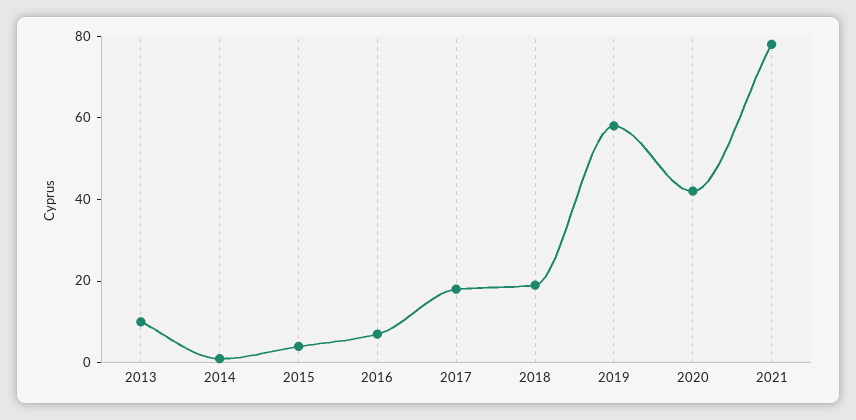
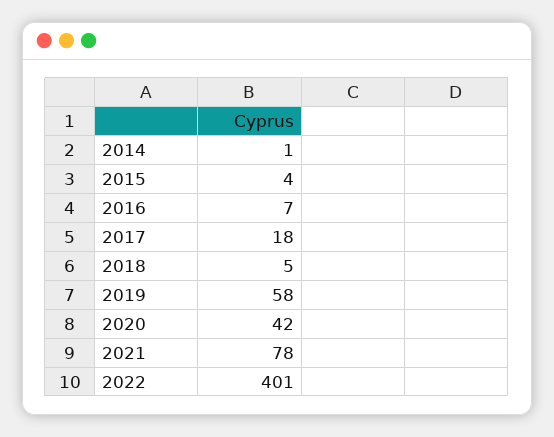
2013: 10 -> none
2018: 20 -> 5
2022: none -> 401

